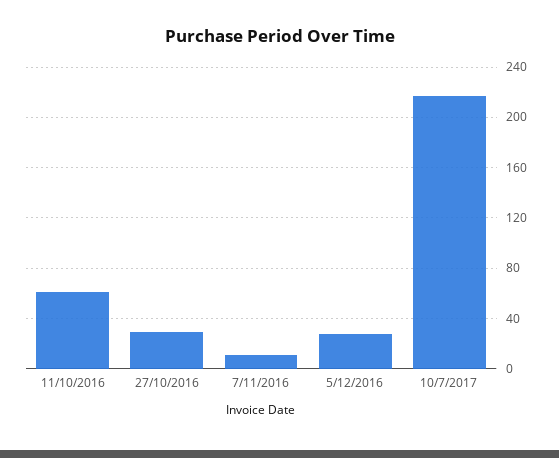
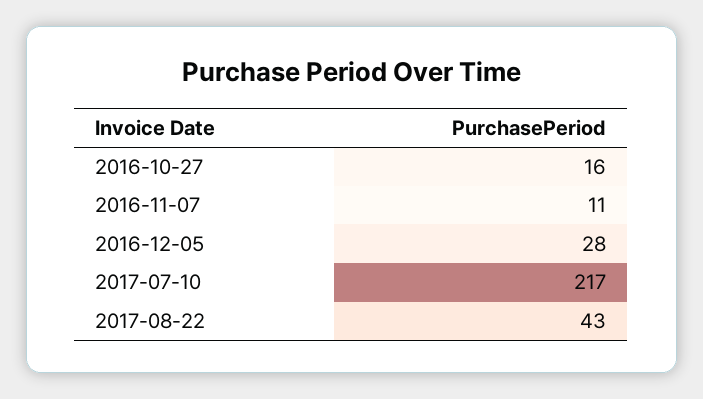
11/10/2016: 60 -> none
27/10/2016: 30 -> 16
2017-08-22: none -> 43

